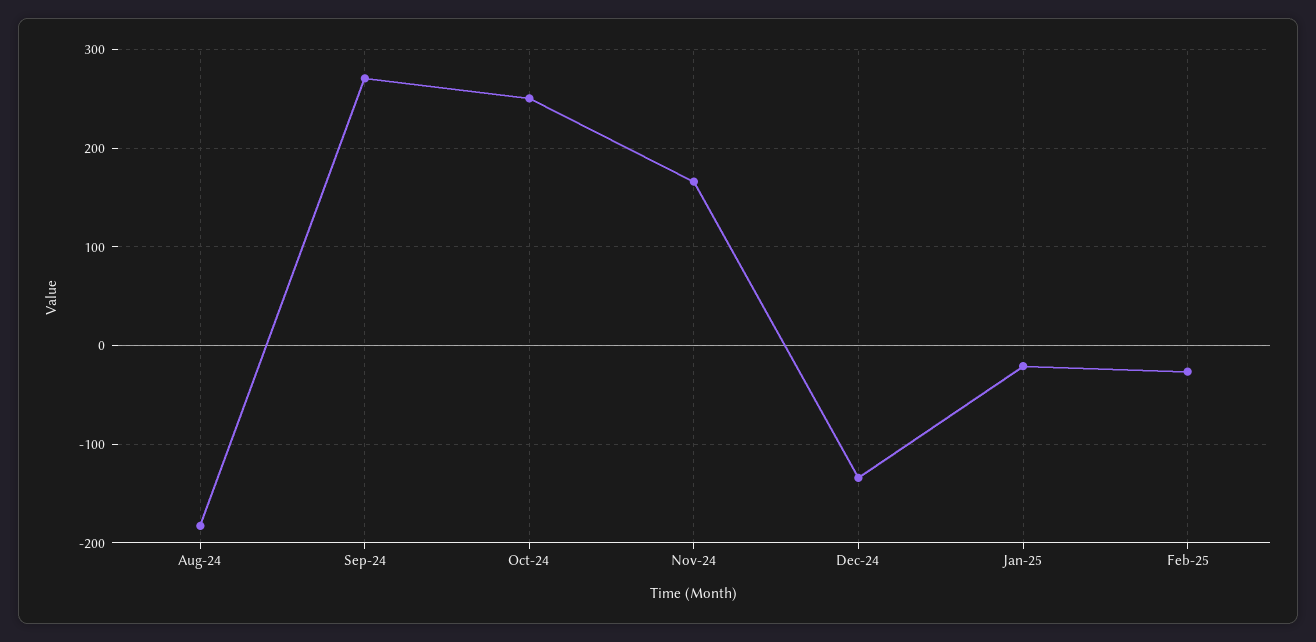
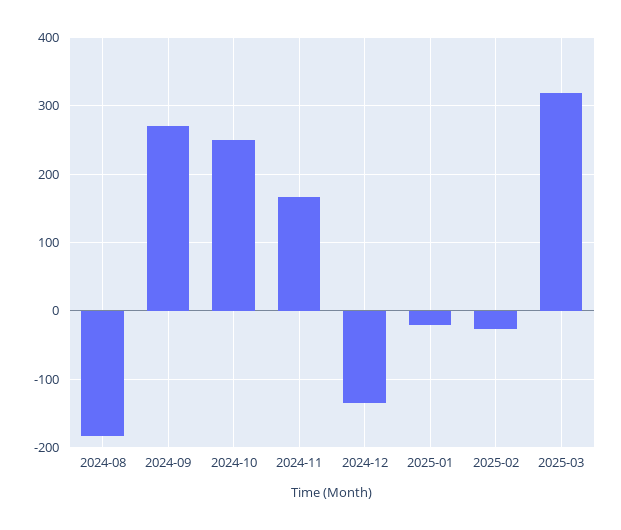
2025-03: none -> 320

